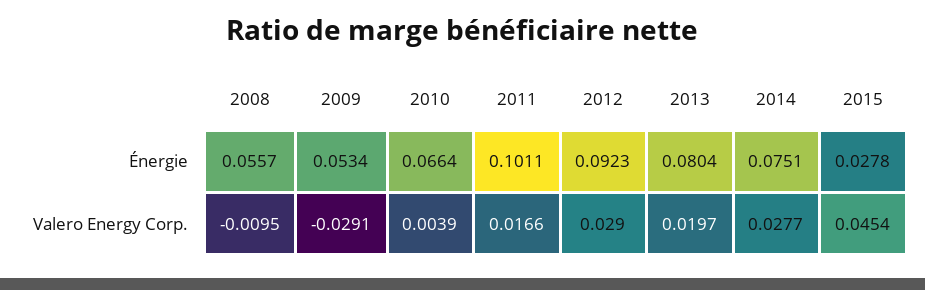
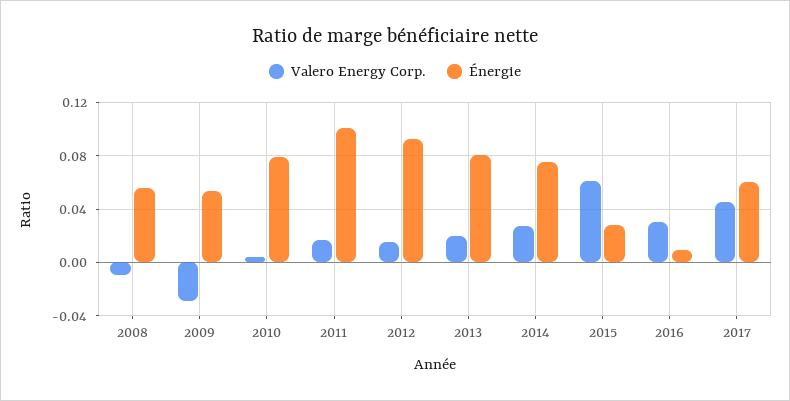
Énergie, 2010: 0.0664 -> 0.08
Valero Energy Corp., 2012: 0.029 -> 0.015
Valero Energy Corp., 2015: 0.0454 -> 0.06
Valero Energy Corp., 2016: none -> 0.03
Énergie, 2016: none -> 0.01
Valero Energy Corp., 2017: none -> 0.045
Énergie, 2017: none -> 0.06

